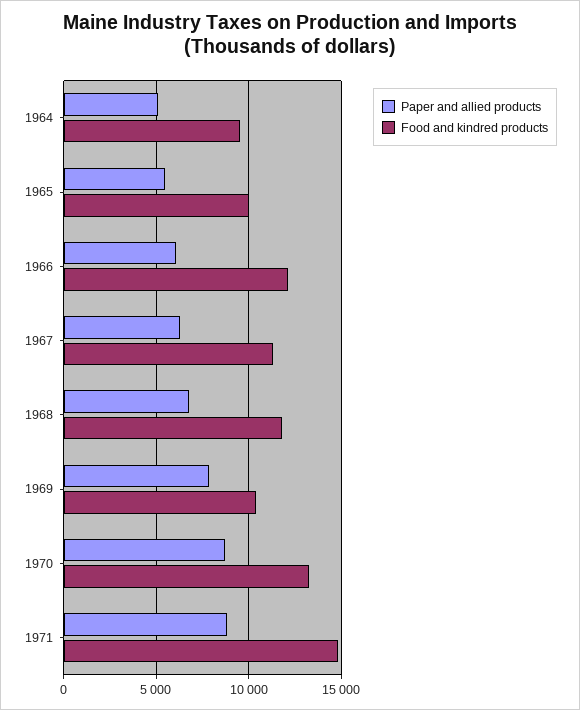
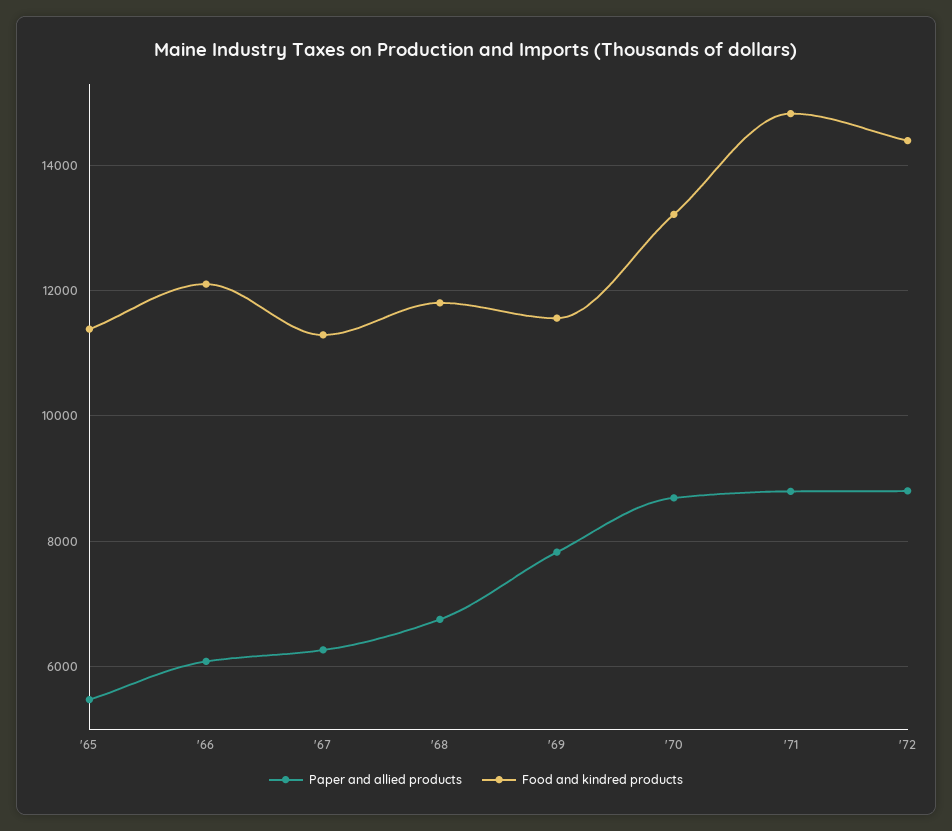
Paper and allied products, 1964: 5000 -> none
Food and kindred products, 1964: 9500 -> none
Food and kindred products, 1965: 10000 -> 11400
Food and kindred products, 1969: 10500 -> 11600
Paper and allied products, '72: none -> 8800
Food and kindred products, '72: none -> 14400

